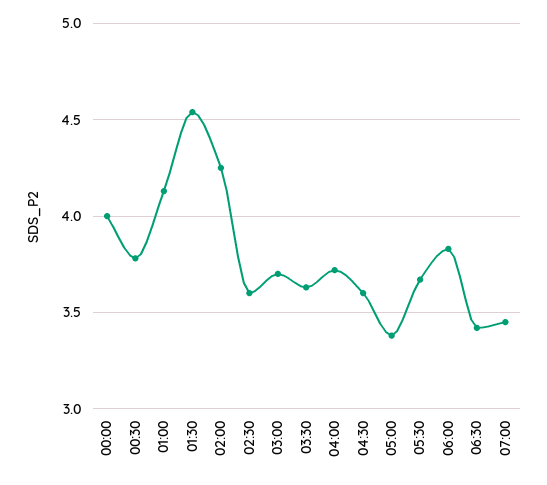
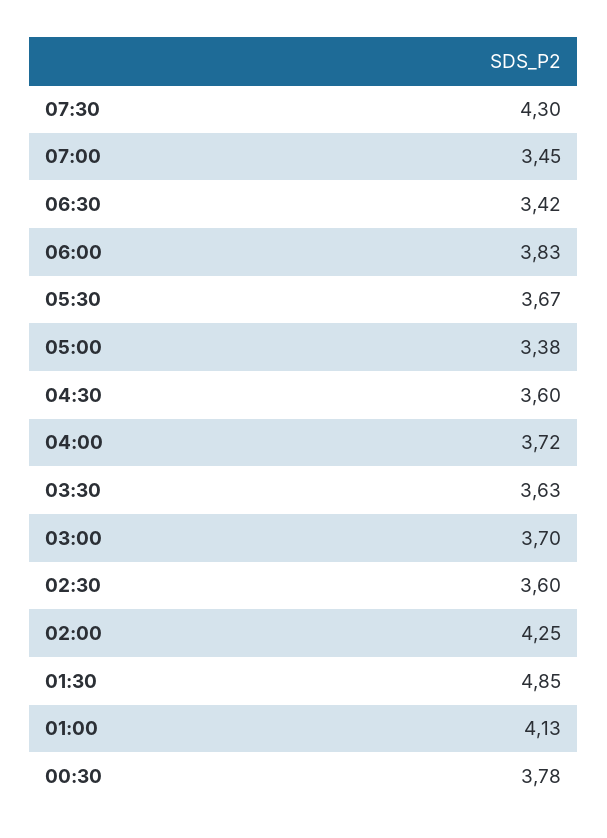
00:00: 4 -> none
01:30: 4.55 -> 4.85
07:30: none -> 4.3

